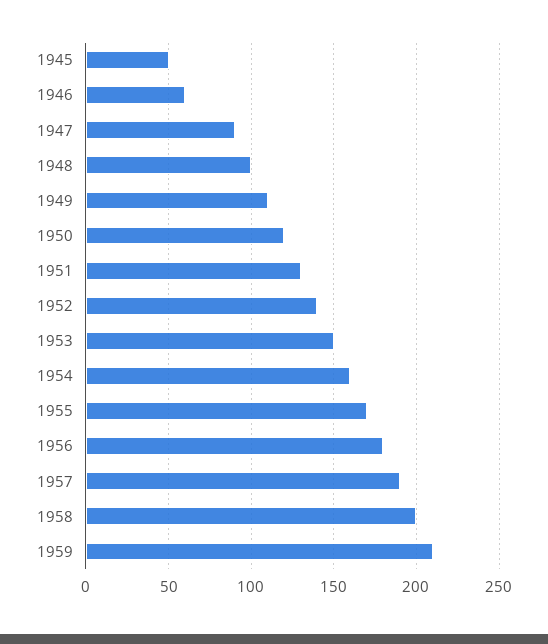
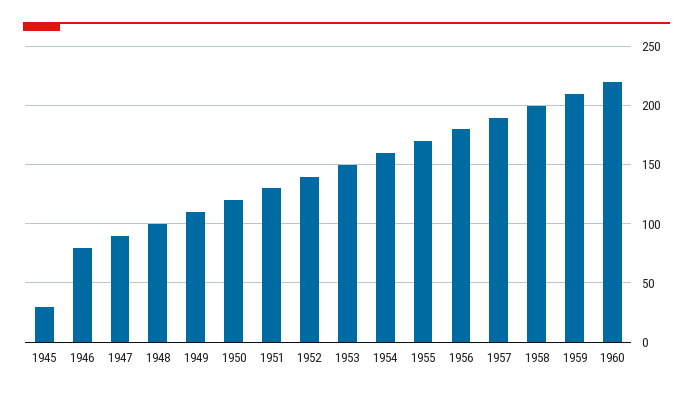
1945: 50 -> 30
1946: 60 -> 80
1960: none -> 220

